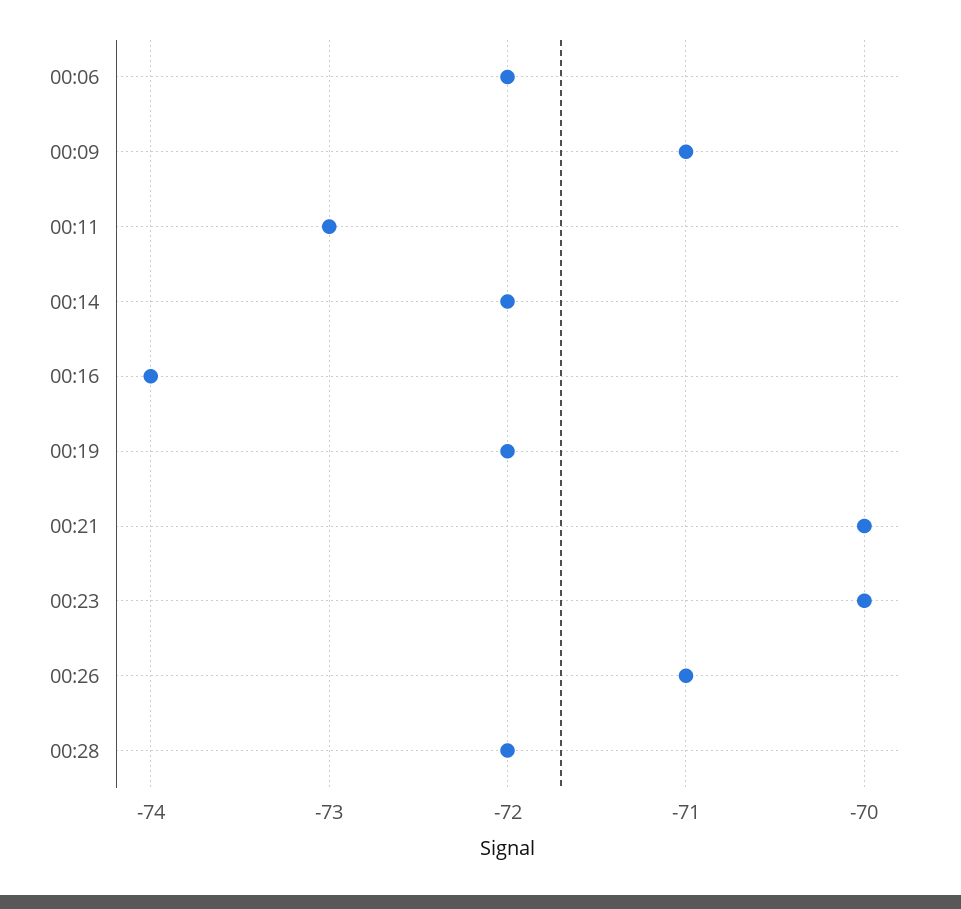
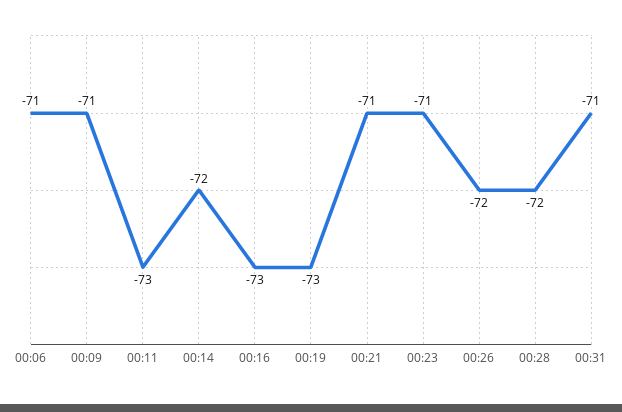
00:06: -72 -> -71
00:16: -74 -> -73
00:19: -72 -> -73
00:21: -70 -> -71
00:23: -70 -> -71
00:26: -71 -> -72
00:31: none -> -71

